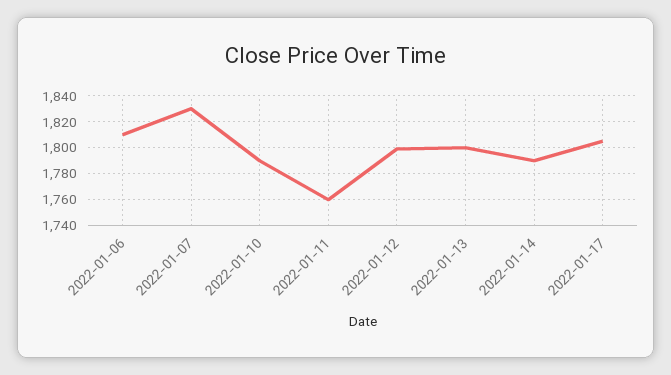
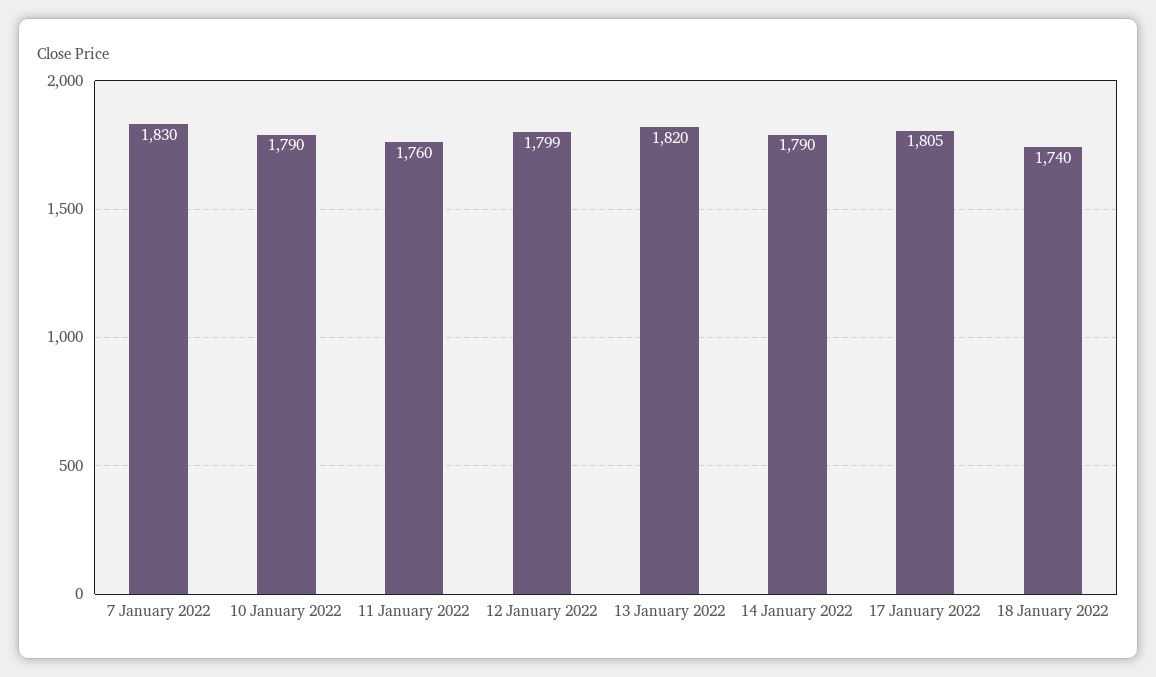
2022-01-06: 1810 -> none
2022-01-13: 1800 -> 1820
18 January 2022: none -> 1740

